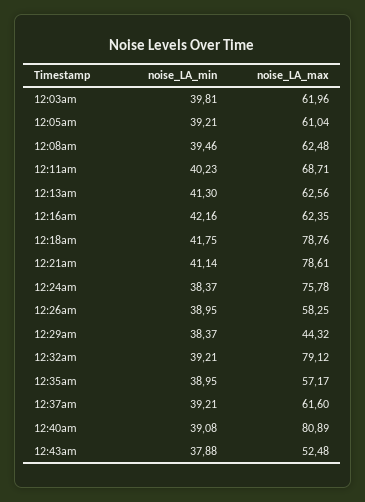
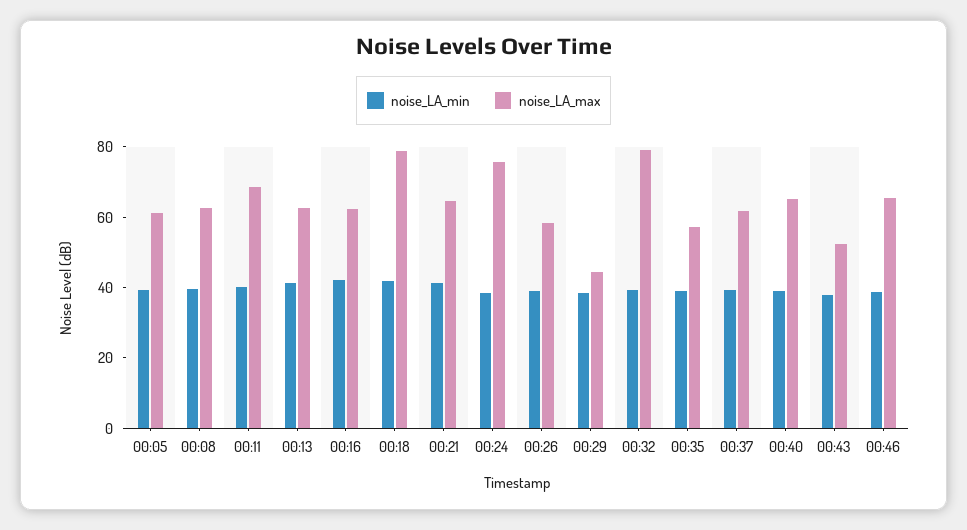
noise_LA_min, 12:03am: 39.81 -> none
noise_LA_max, 12:03am: 61.96 -> none
noise_LA_max, 12:21am: 78.61 -> 65
noise_LA_max, 12:40am: 80.89 -> 65
noise_LA_min, 00:46: none -> 40
noise_LA_max, 00:46: none -> 65

